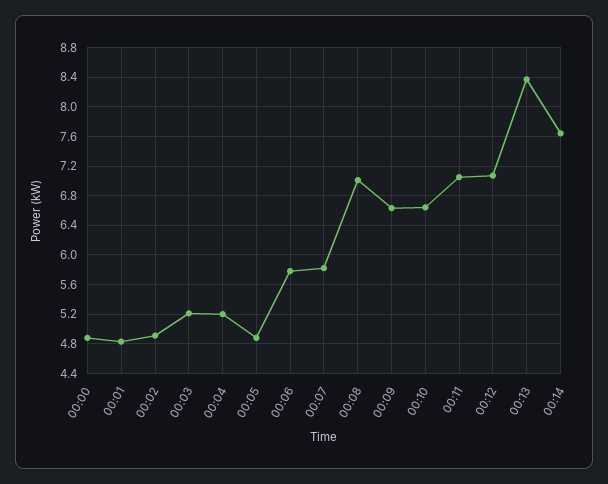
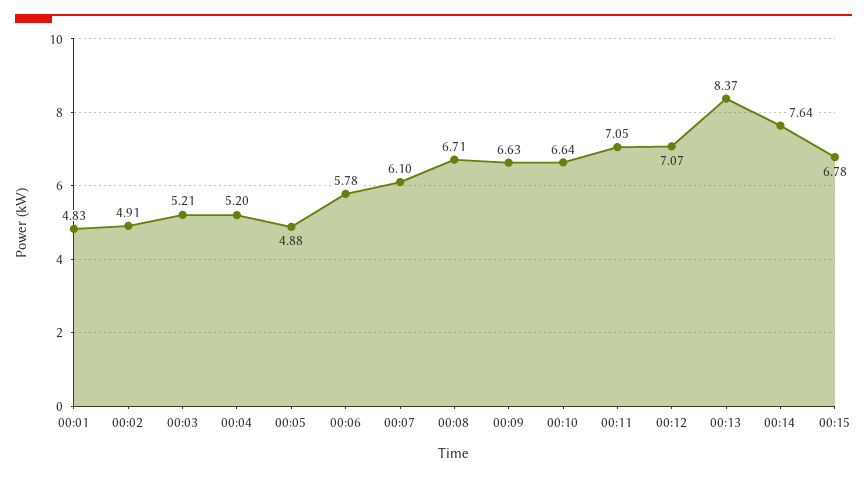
00:00: 4.9 -> none
00:07: 5.8 -> 6.1
00:08: 7 -> 6.71
00:15: none -> 6.78

